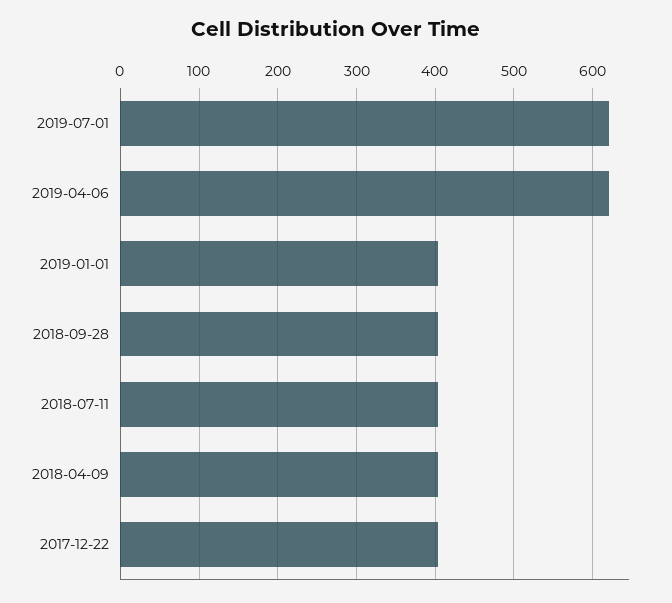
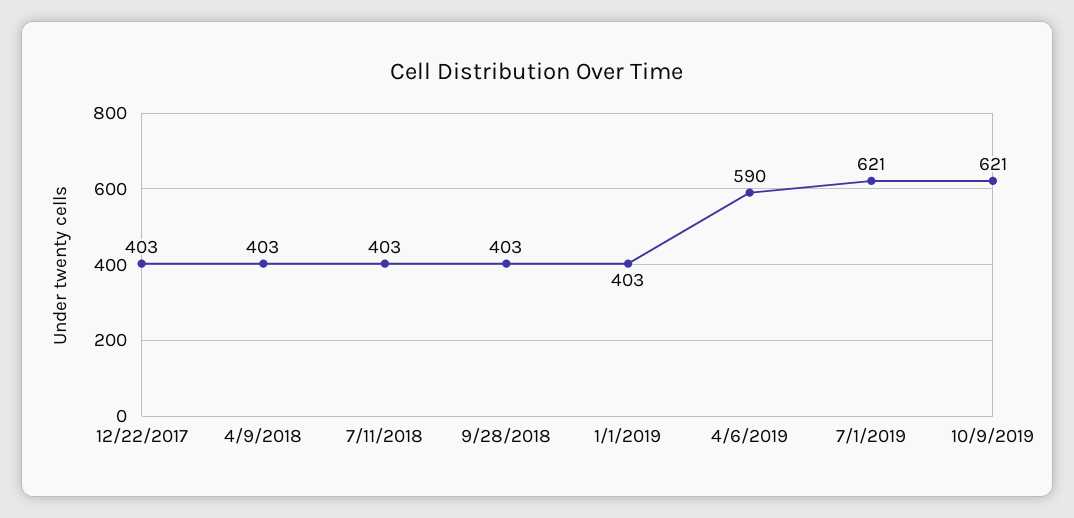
2019-04-06: 620 -> 590
10/9/2019: none -> 621

